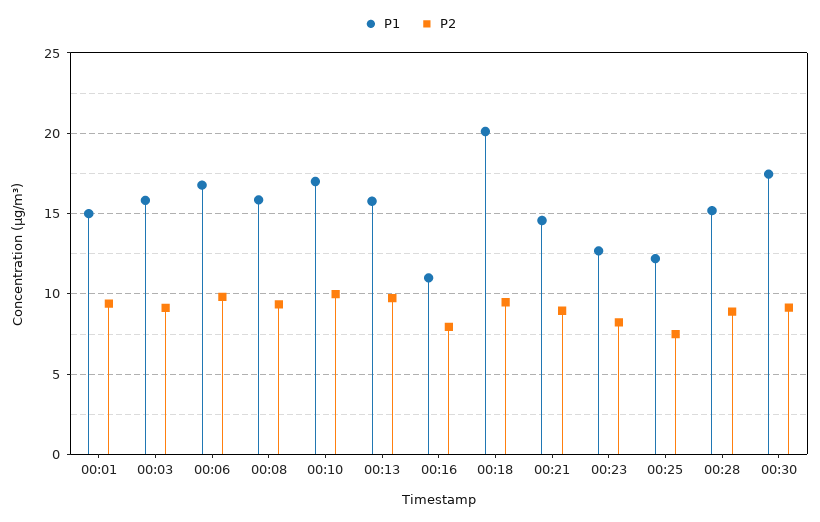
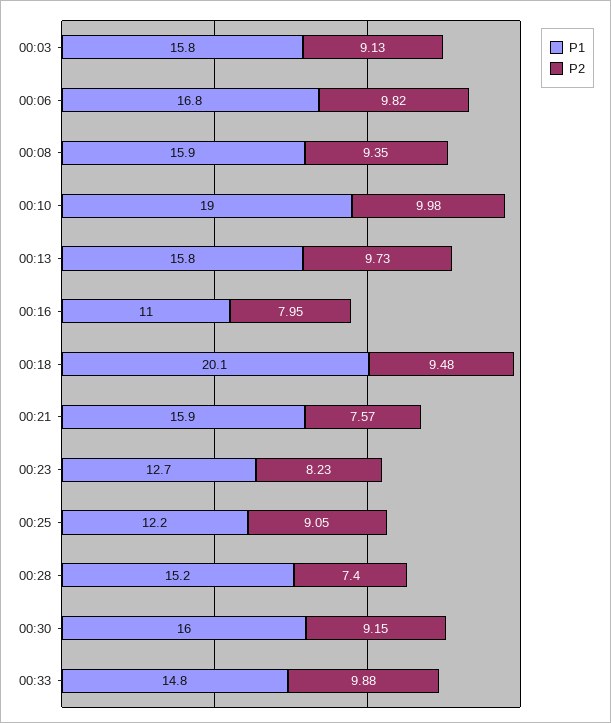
P1, 00:01: 15 -> none
P2, 00:01: 9.5 -> none
P1, 00:10: 17 -> 19
P1, 00:21: 14.5 -> 15.9
P2, 00:21: 9 -> 7.57
P2, 00:25: 7.5 -> 9.05
P2, 00:28: 9 -> 7.4
P1, 00:30: 17.5 -> 16
P1, 00:33: none -> 14.8
P2, 00:33: none -> 9.88

